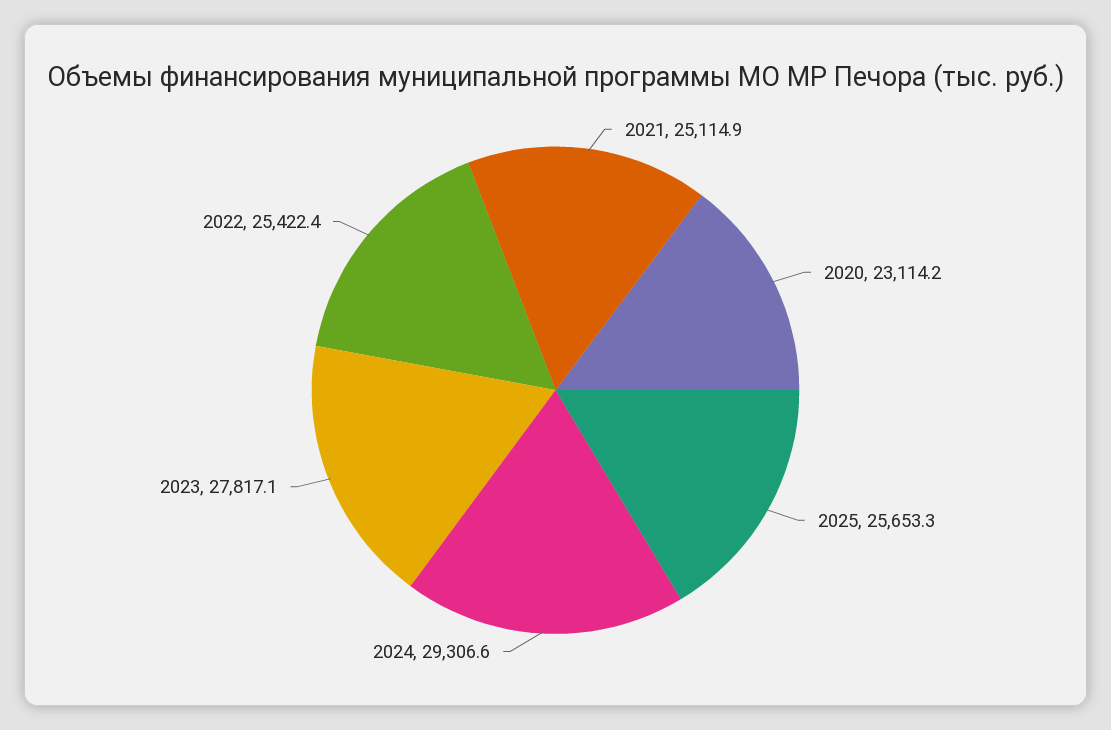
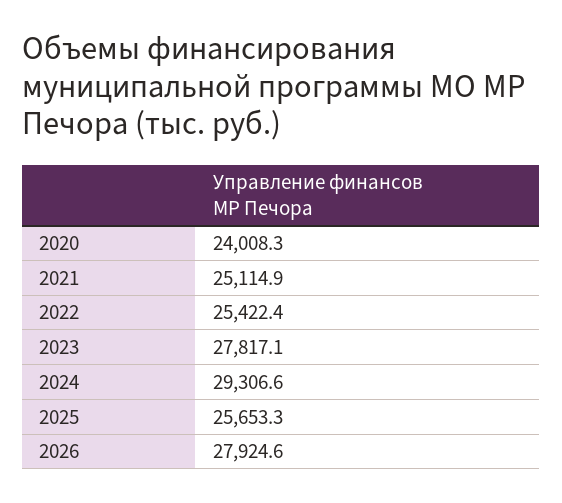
2020: 23114.2 -> 24008.3
2026: none -> 27924.6

